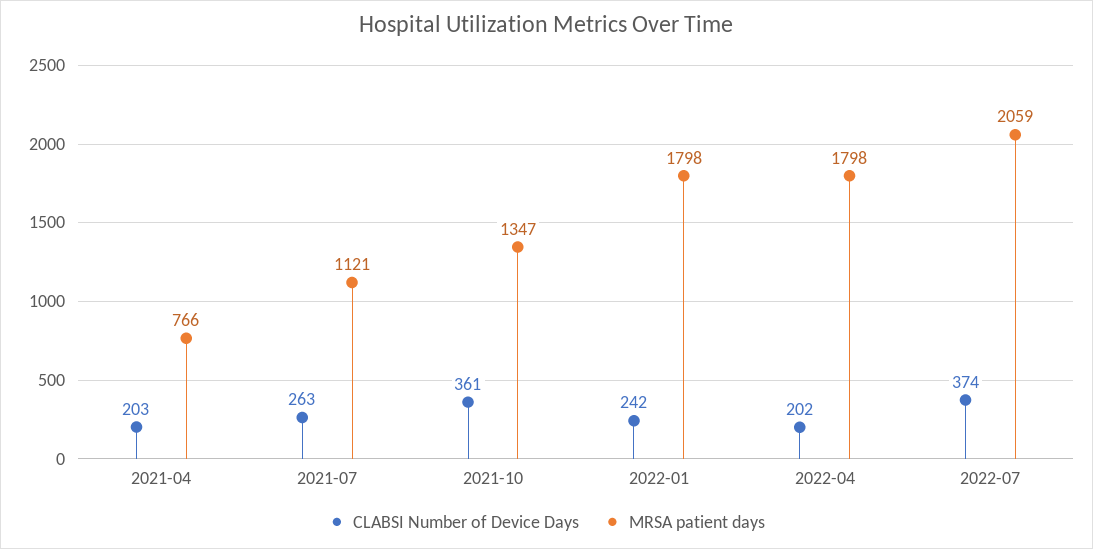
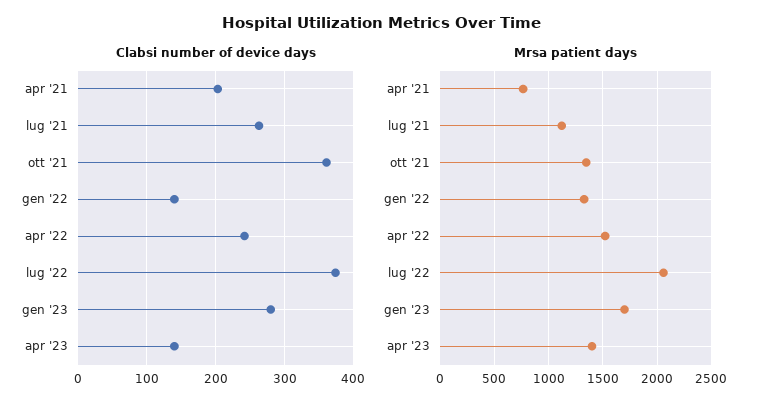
CLABSI Number of Device Days, 2022-01: 242 -> 140
MRSA patient days, 2022-01: 1798 -> 1300
CLABSI Number of Device Days, 2022-04: 202 -> 240
MRSA patient days, 2022-04: 1798 -> 1500
CLABSI Number of Device Days, gen '23: none -> 280
CLABSI Number of Device Days, apr '23: none -> 140
MRSA patient days, gen '23: none -> 1700
MRSA patient days, apr '23: none -> 1400

